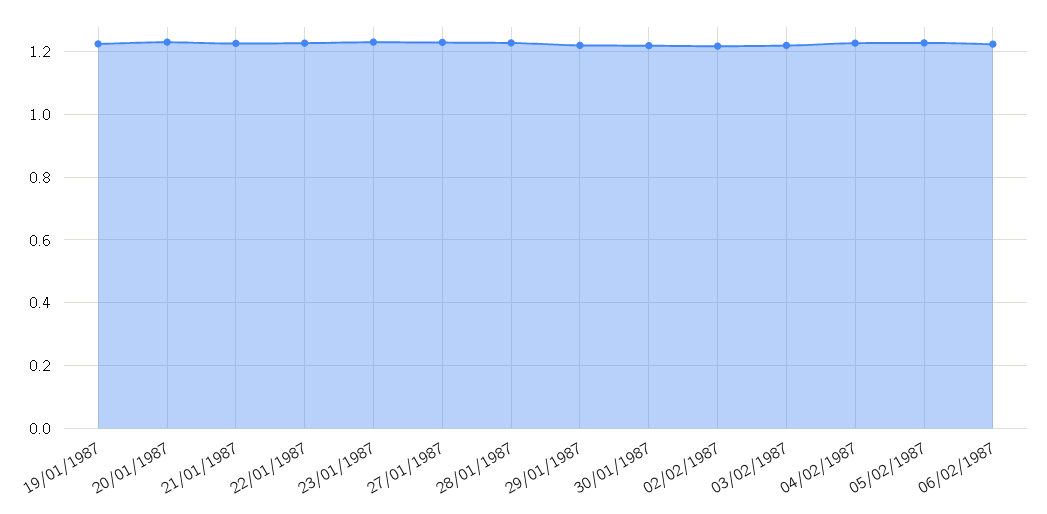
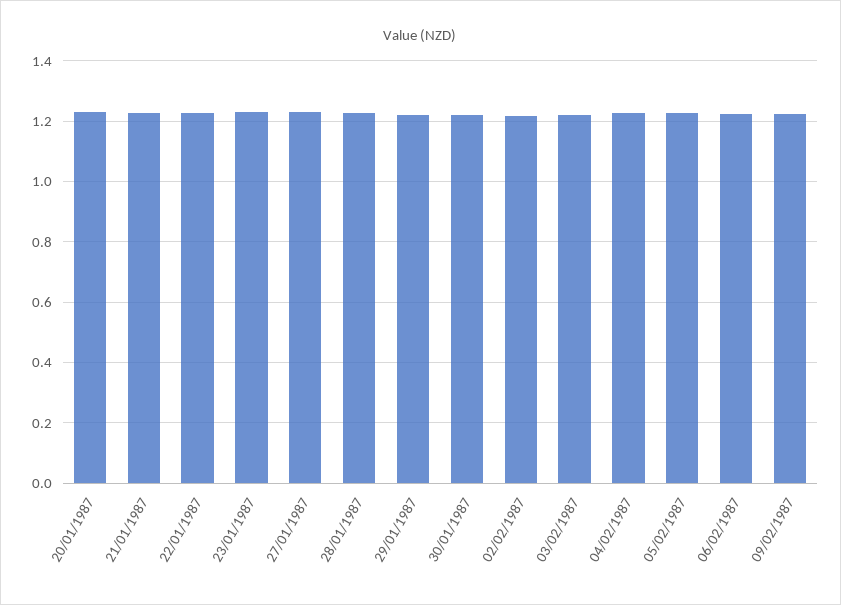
19/01/1987: 1.22 -> none
09/02/1987: none -> 1.22

